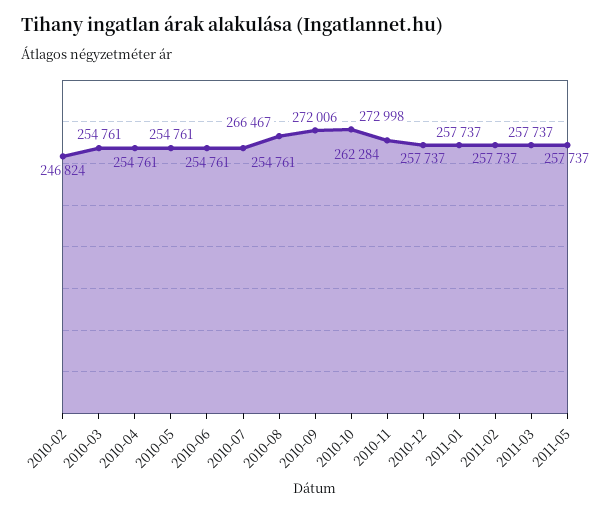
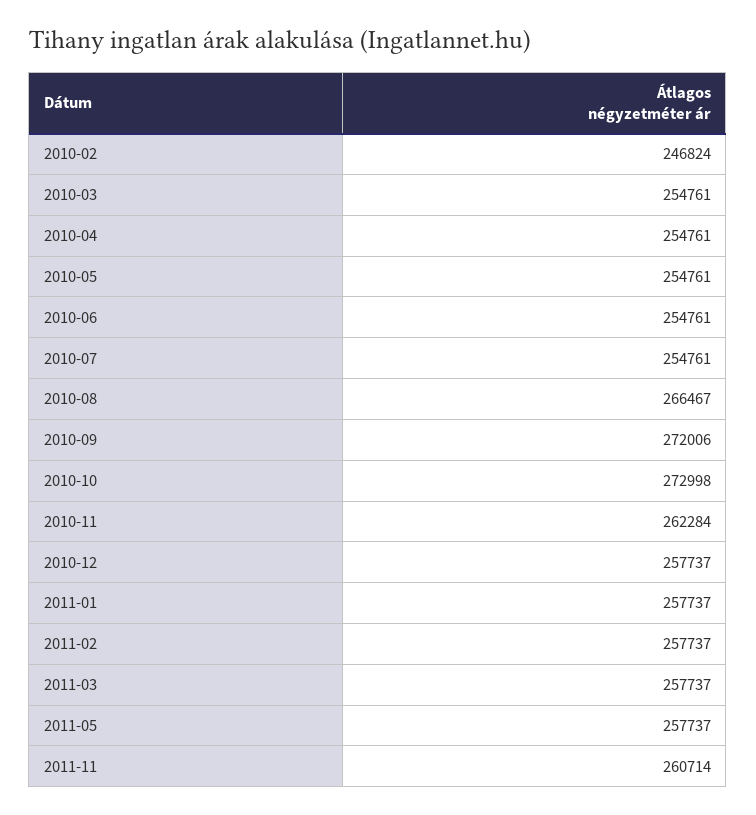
2011-11: none -> 260714

